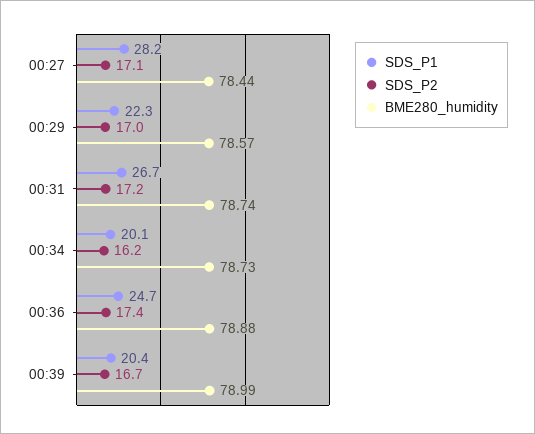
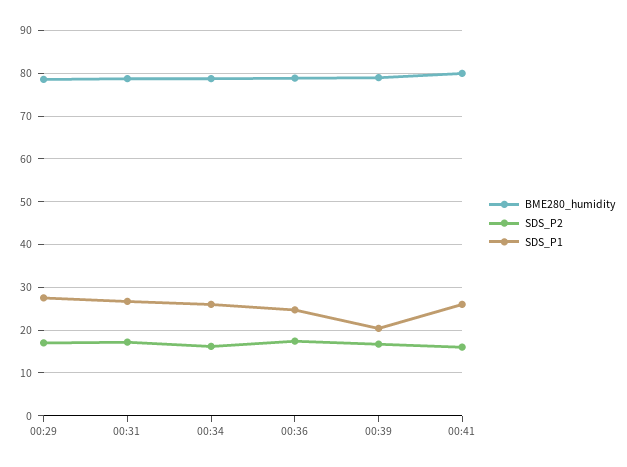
SDS_P1, 00:27: 28.2 -> none
SDS_P2, 00:27: 17.1 -> none
BME280_humidity, 00:27: 78.44 -> none
SDS_P1, 00:29: 22.3 -> 28
SDS_P1, 00:34: 20.1 -> 26
BME280_humidity, 00:41: none -> 80
SDS_P2, 00:41: none -> 16
SDS_P1, 00:41: none -> 26

